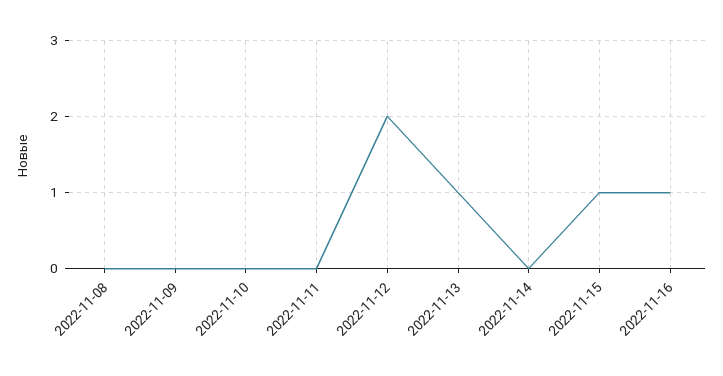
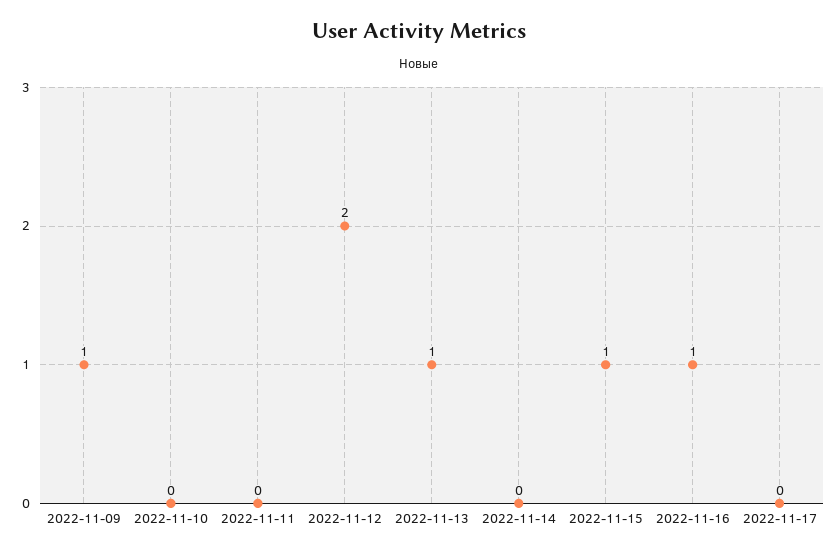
2022-11-08: 0 -> none
2022-11-09: 0 -> 1
2022-11-17: none -> 0

